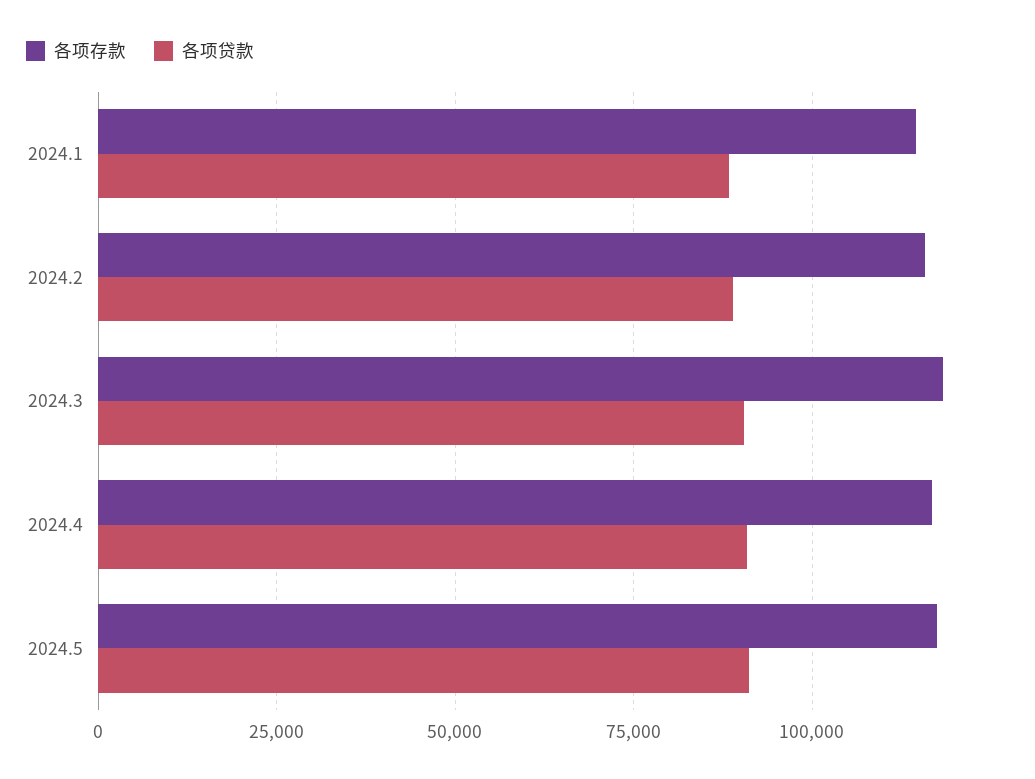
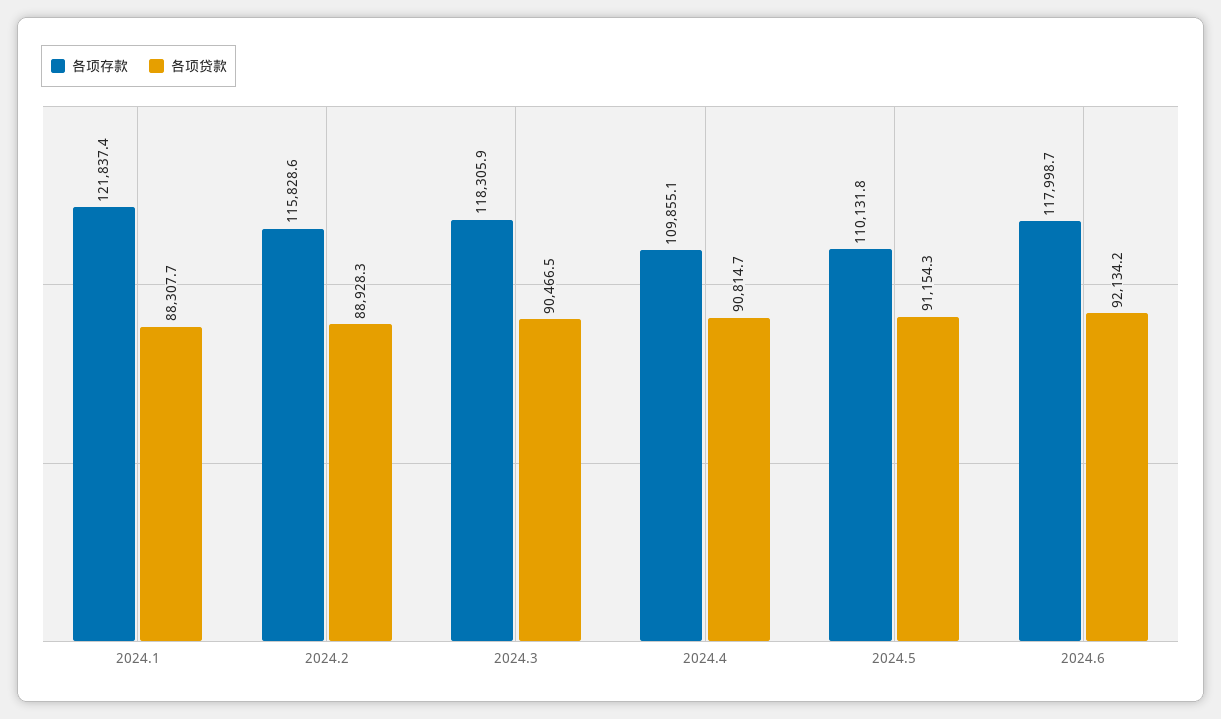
各项存款, 2024.1: 115000 -> 121837.4
各项存款, 2024.4: 117500 -> 109855.1
各项存款, 2024.5: 117500 -> 110131.8
各项存款, 2024.6: none -> 117998.7
各项贷款, 2024.6: none -> 92134.2

